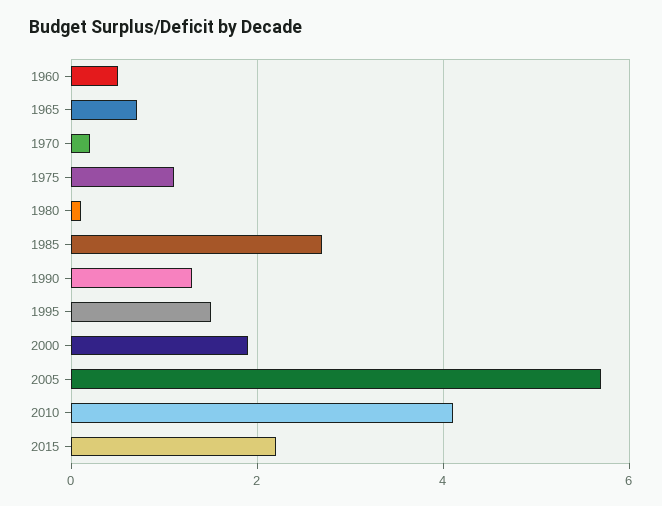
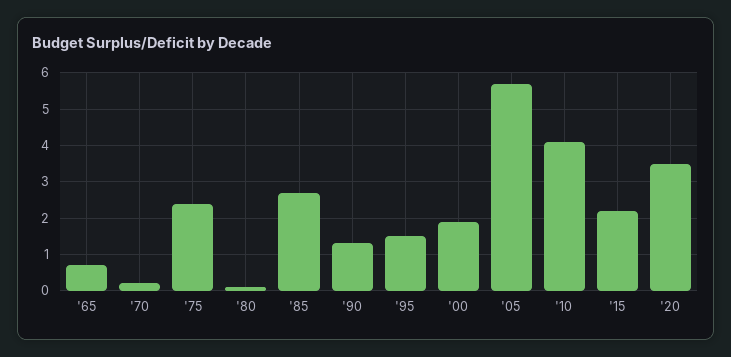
1960: 0.5 -> none
1975: 1 -> 2.5
'20: none -> 3.5

